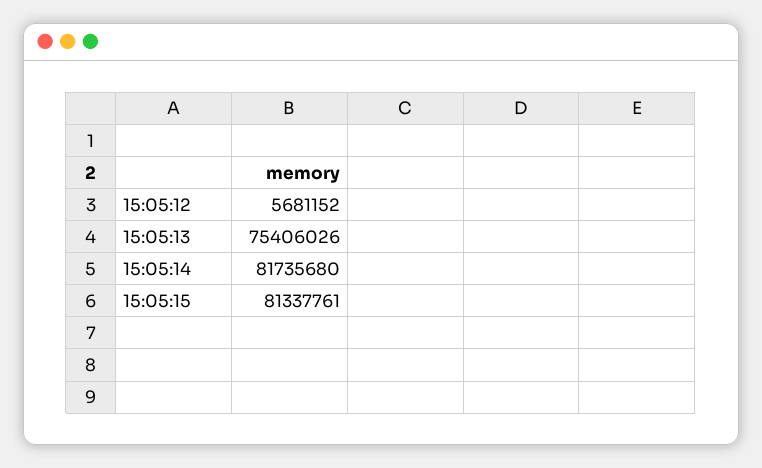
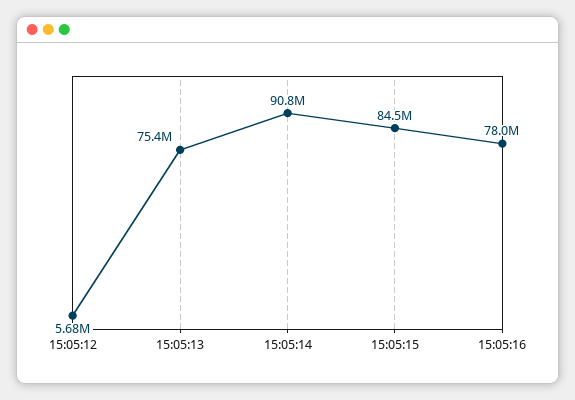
15:05:14: 81735680 -> 90800000
15:05:15: 81337761 -> 84500000
15:05:16: none -> 78000000

